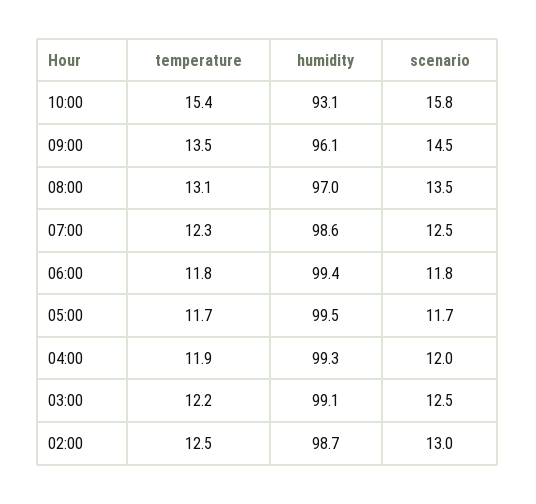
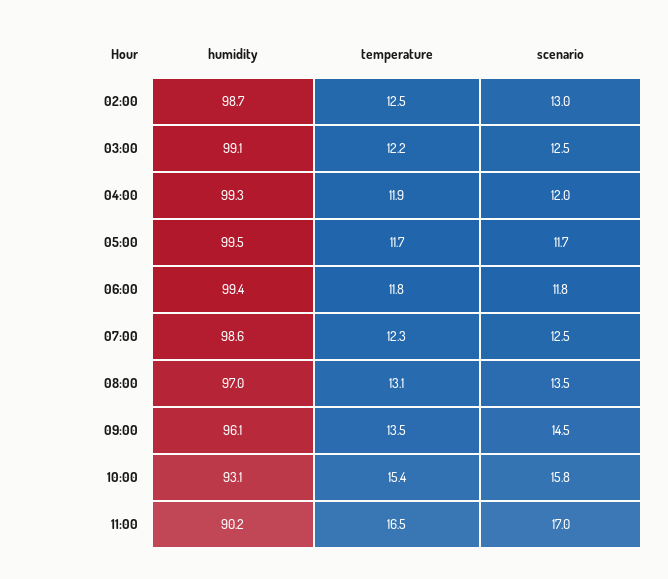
humidity, 11:00: none -> 90.2
temperature, 11:00: none -> 16.5
scenario, 11:00: none -> 17

